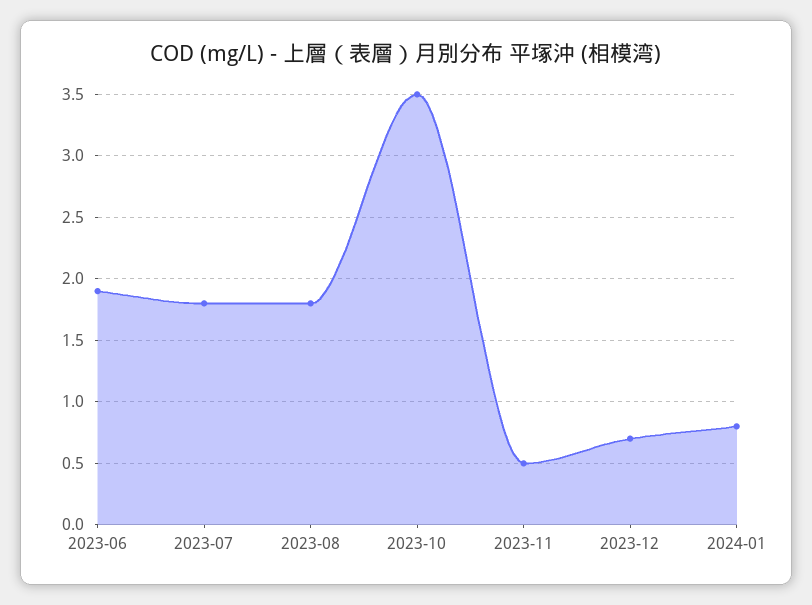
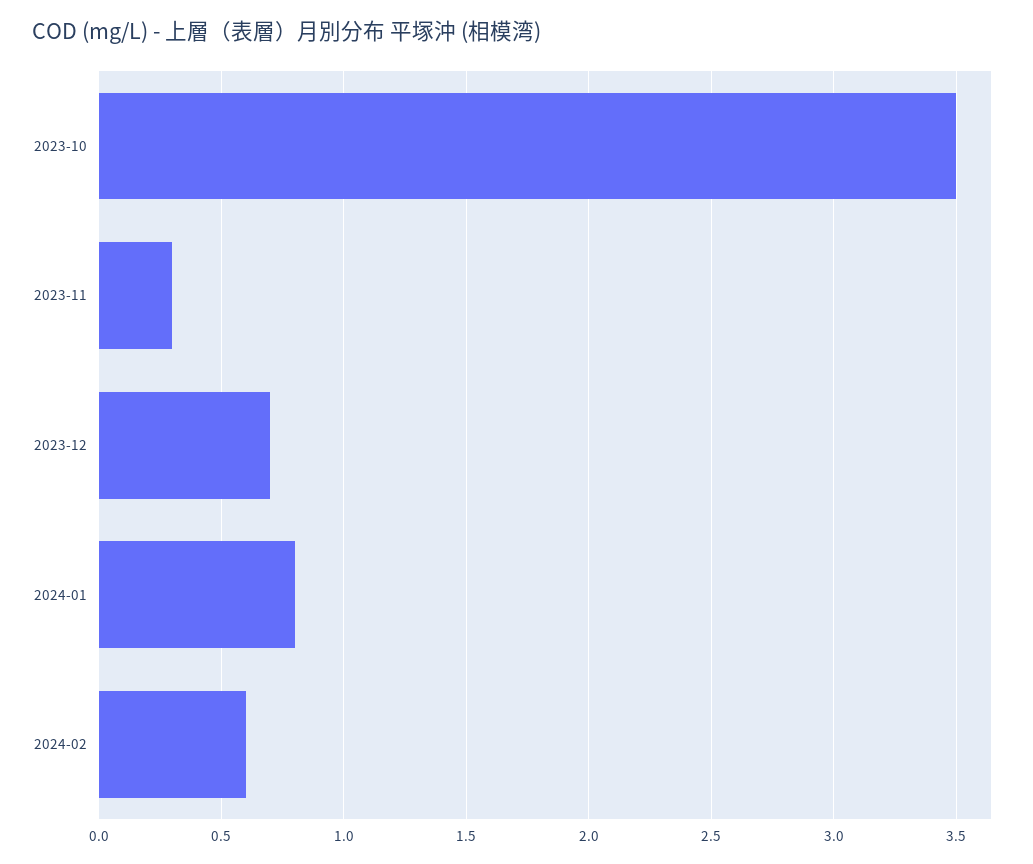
2023-06: 1.9 -> none
2023-07: 1.8 -> none
2023-08: 1.8 -> none
2023-11: 0.5 -> 0.3
2024-02: none -> 0.6

